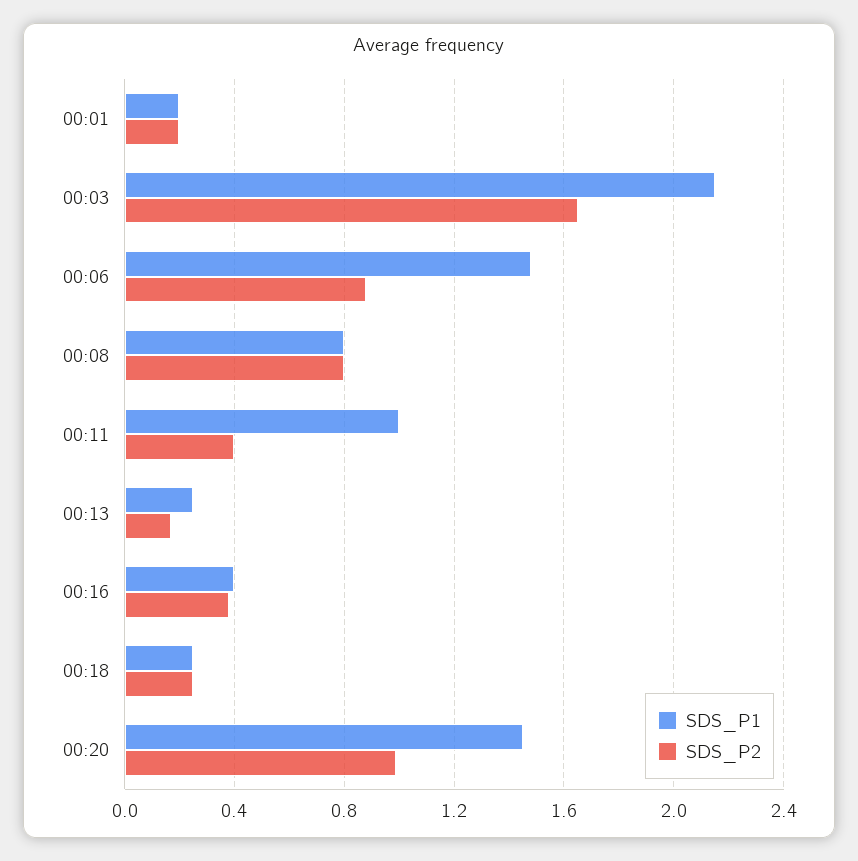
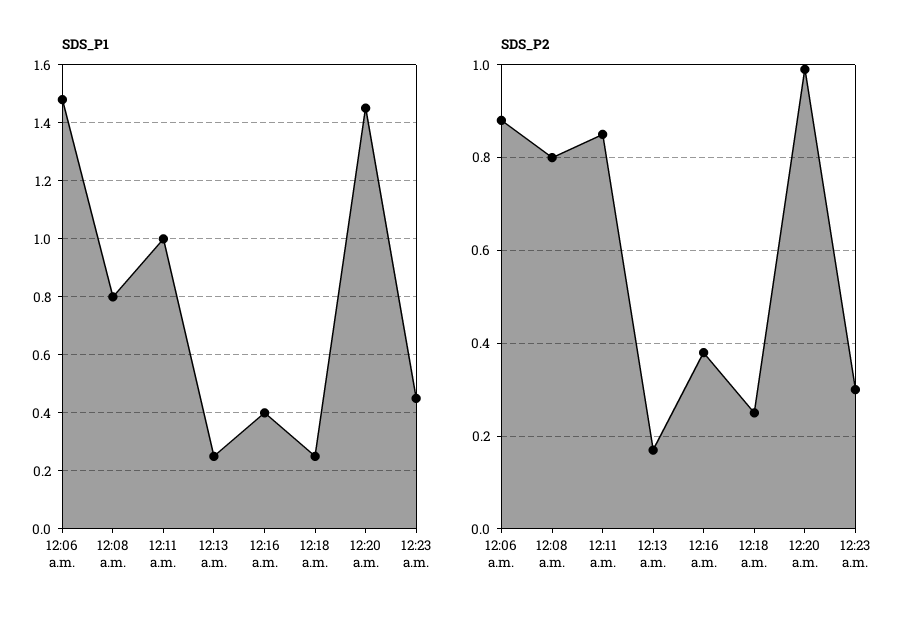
SDS_P1, 00:01: 0.2 -> none
SDS_P2, 00:01: 0.2 -> none
SDS_P1, 00:03: 2.15 -> none
SDS_P2, 00:03: 1.65 -> none
SDS_P2, 00:11: 0.4 -> 0.85
SDS_P1, 12:23 a.m.: none -> 0.45
SDS_P2, 12:23 a.m.: none -> 0.3

